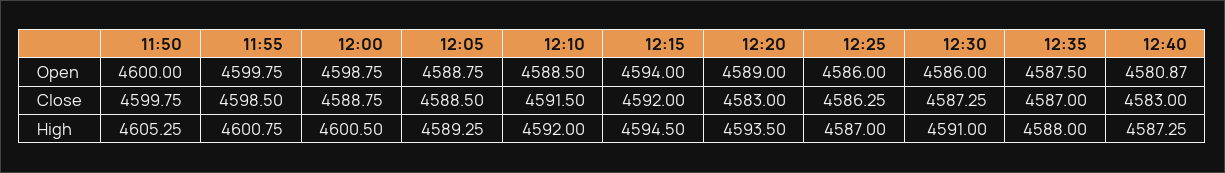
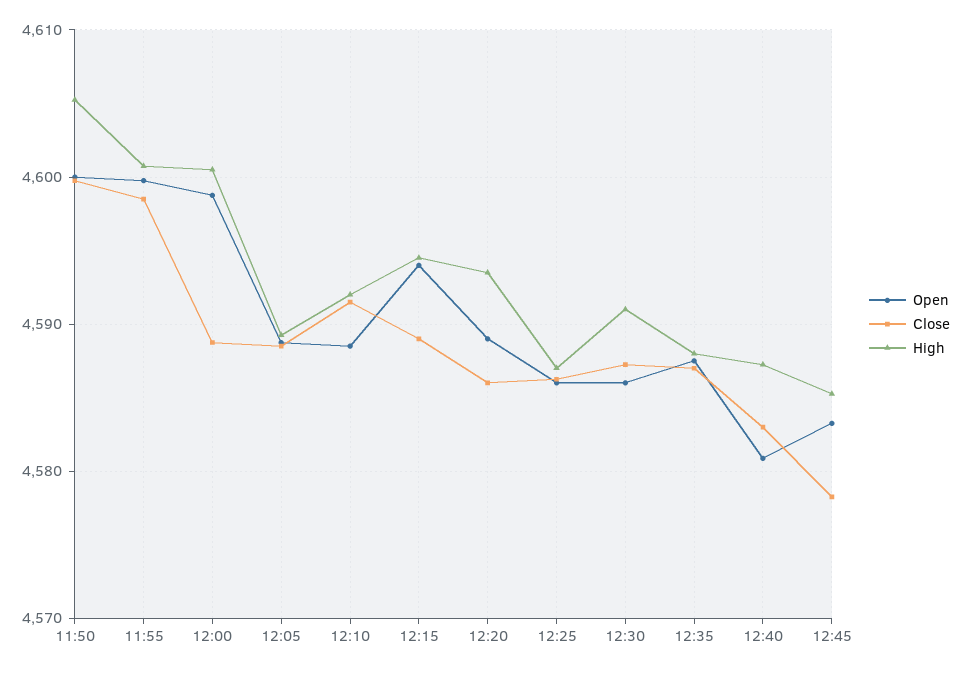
Close, 12:15: 4592 -> 4589
Close, 12:20: 4583 -> 4586
Open, 12:45: none -> 4583
Close, 12:45: none -> 4578
High, 12:45: none -> 4585

